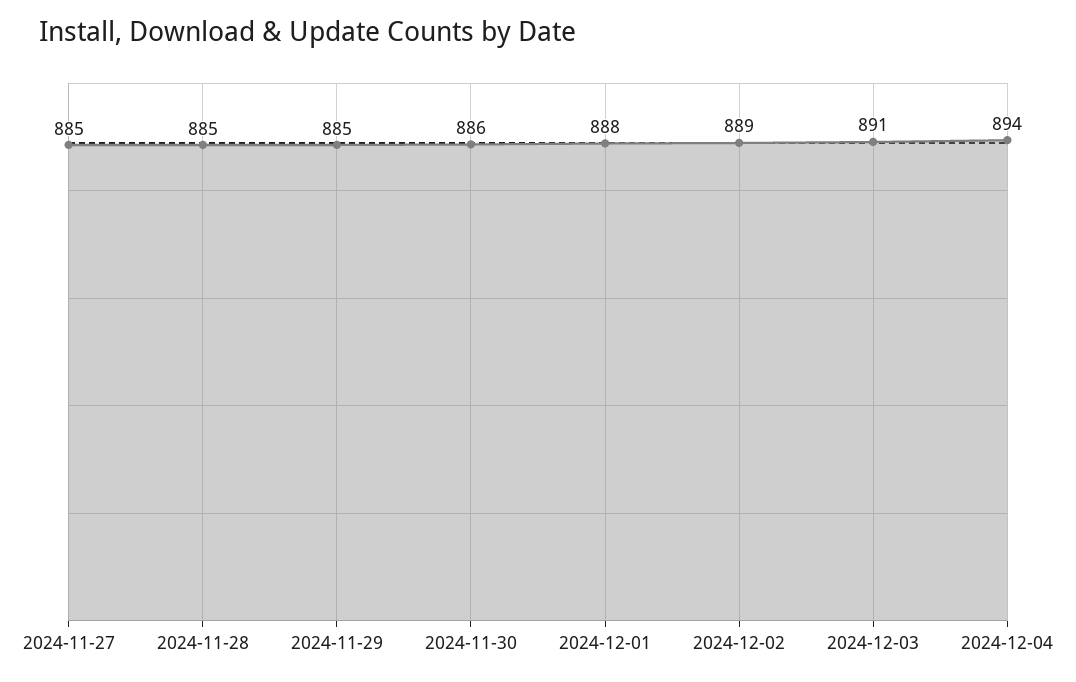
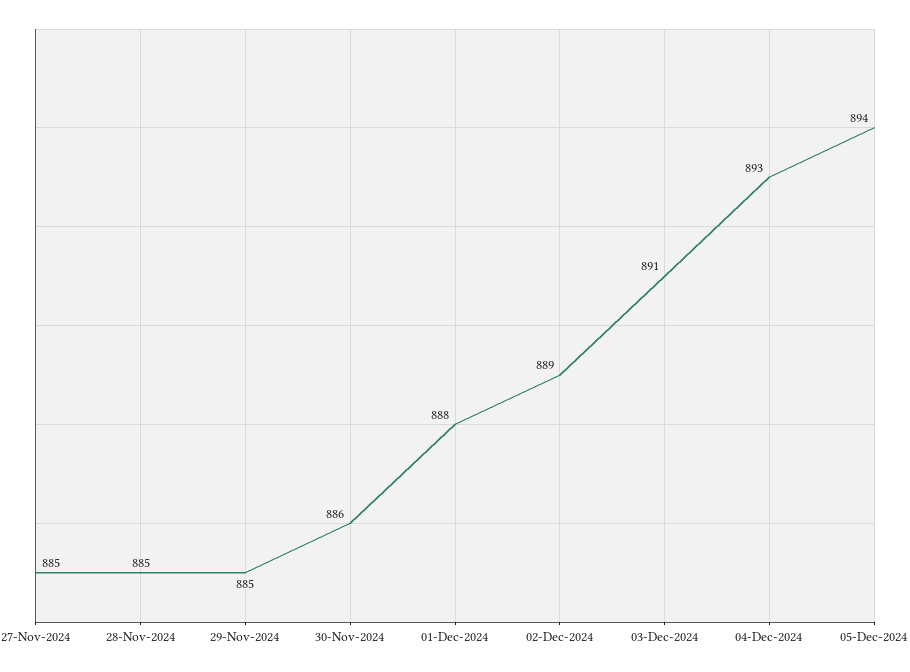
2024-12-04: 894 -> 893
05-Dec-2024: none -> 894

